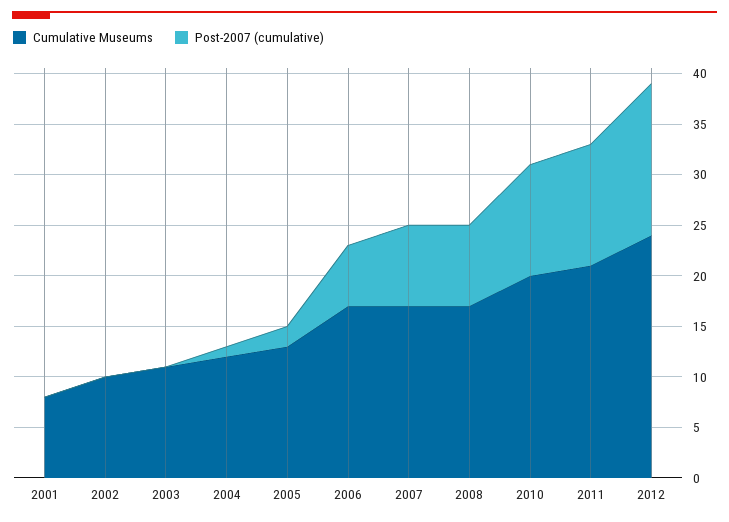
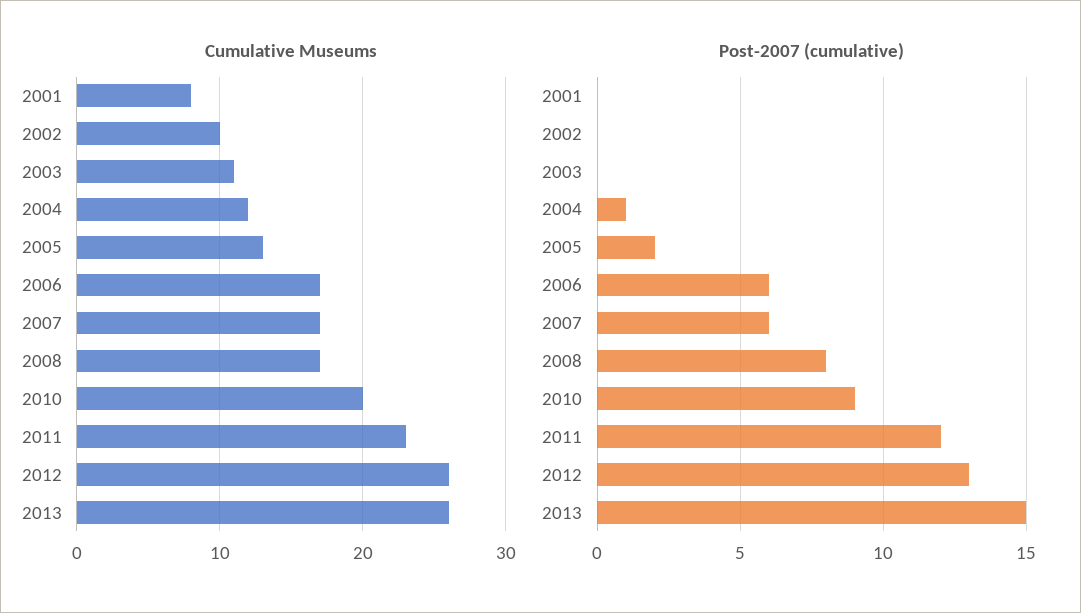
Post-2007 (cumulative), 2007: 8 -> 6
Post-2007 (cumulative), 2010: 11 -> 9
Cumulative Museums, 2011: 21 -> 23
Cumulative Museums, 2012: 24 -> 26
Post-2007 (cumulative), 2012: 15 -> 13
Cumulative Museums, 2013: none -> 26
Post-2007 (cumulative), 2013: none -> 15

